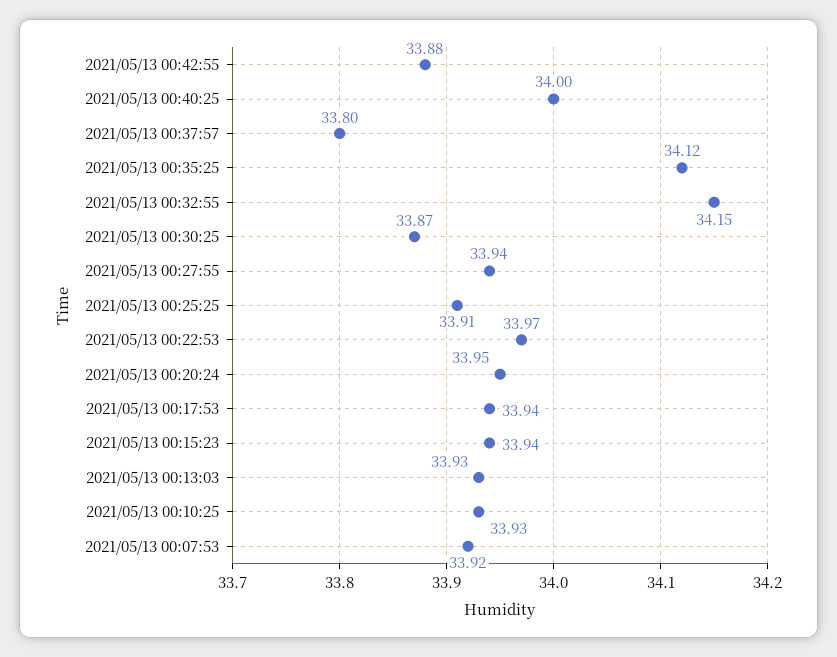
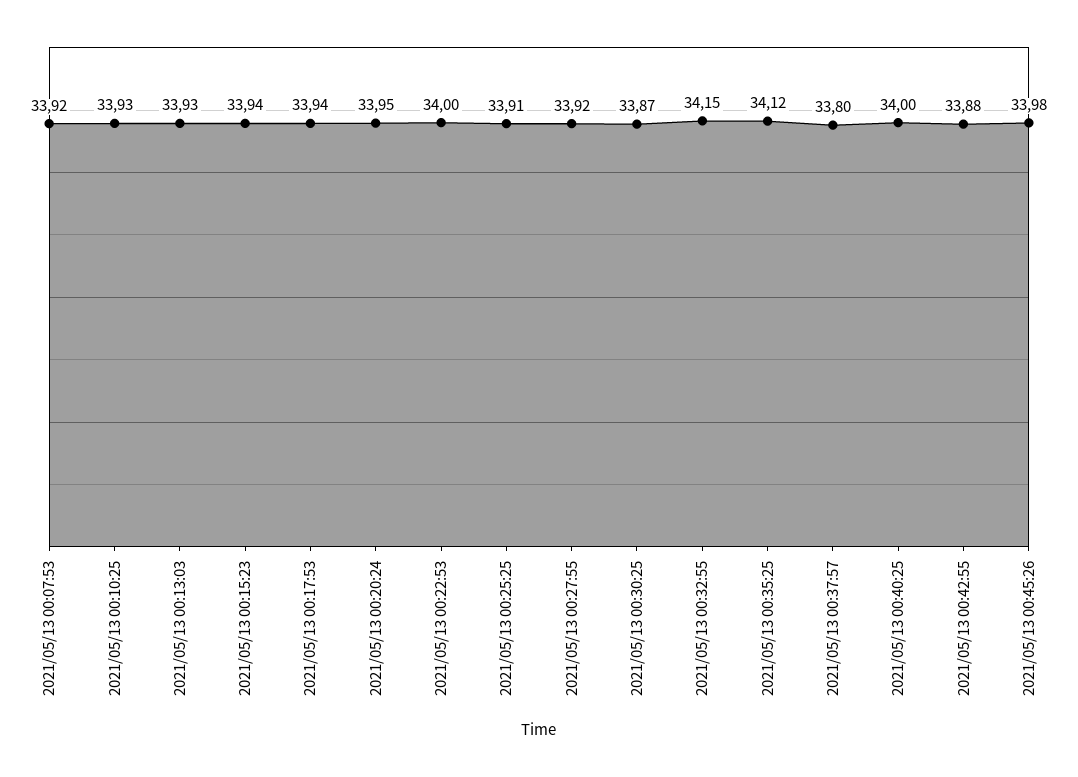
2021/05/13 00:27:55: 33.94 -> 33.92
2021/05/13 00:22:53: 33.97 -> 34
2021/05/13 00:45:26: none -> 33.98

